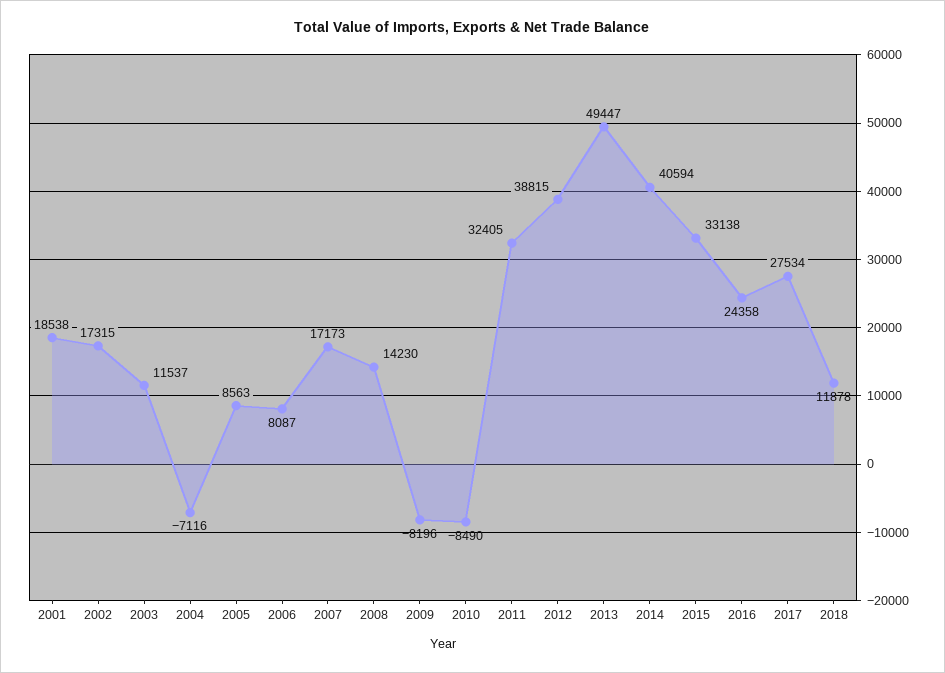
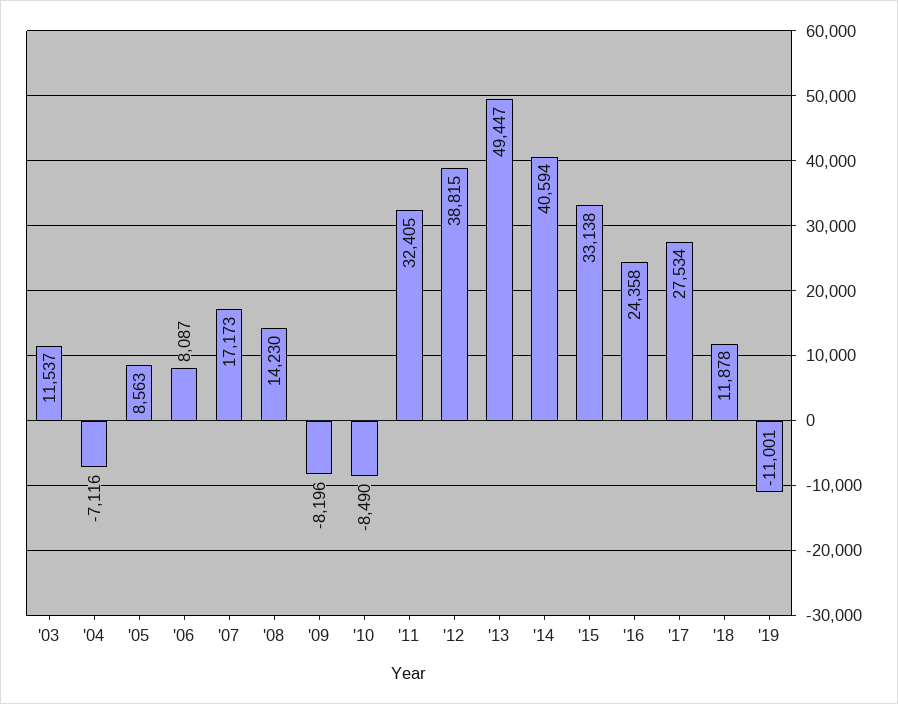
2001: 18538 -> none
2002: 17315 -> none
'19: none -> -11001

